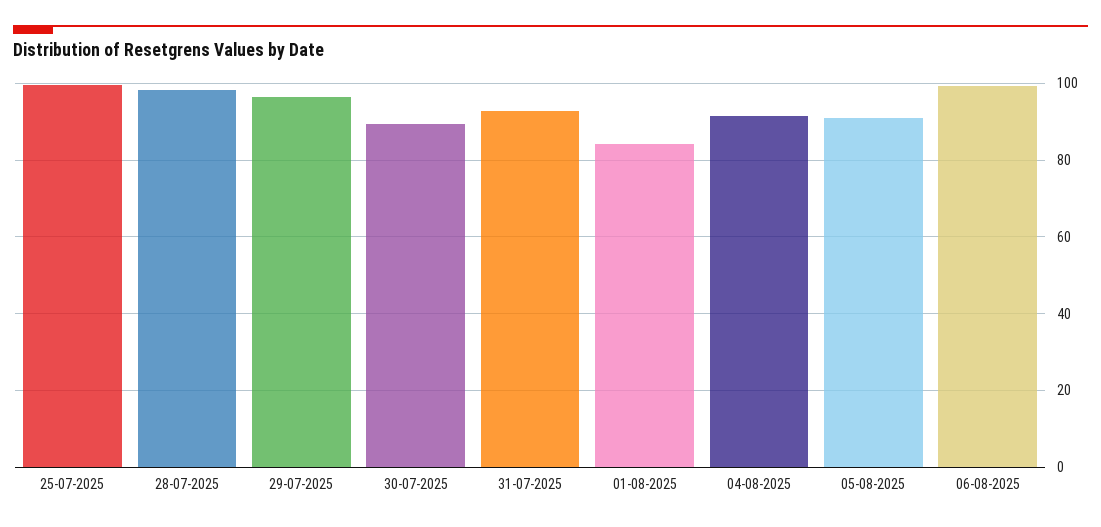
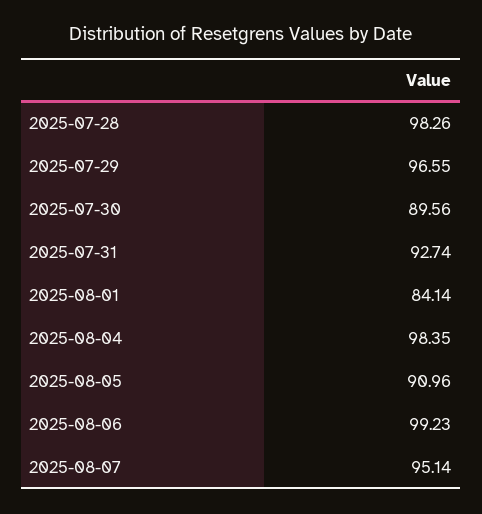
25-07-2025: 100 -> none
04-08-2025: 92 -> 98.35
2025-08-07: none -> 95.14

